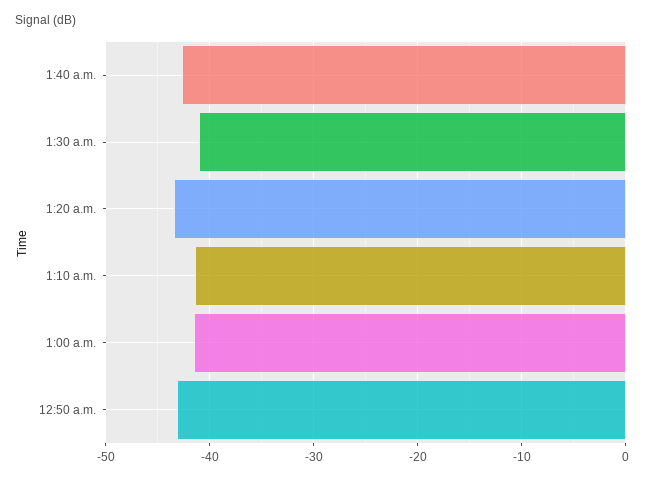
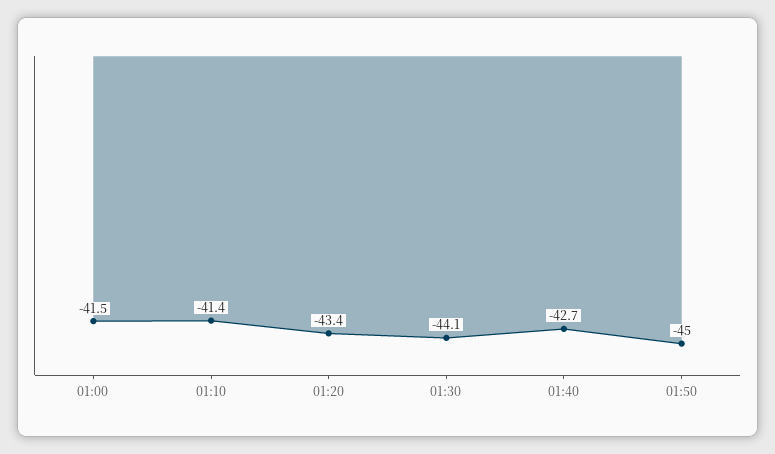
1:30 a.m.: -41 -> -44.1
12:50 a.m.: -43 -> none
01:50: none -> -45

